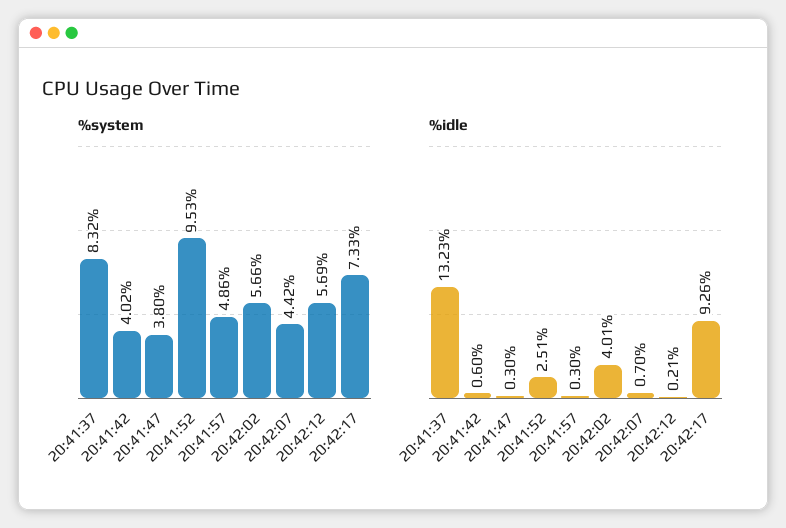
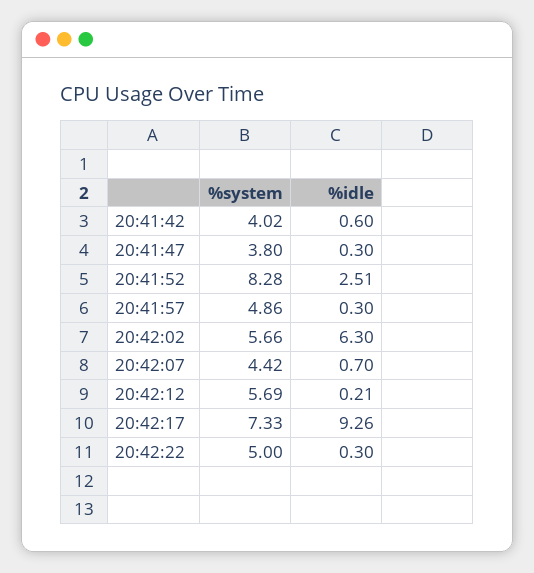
%system, 20:41:37: 8.32 -> none
%system, 20:41:52: 9.53 -> 8.28
%idle, 20:41:37: 13.23 -> none
%idle, 20:42:02: 4.01 -> 6.3
%system, 20:42:22: none -> 5
%idle, 20:42:22: none -> 0.3

